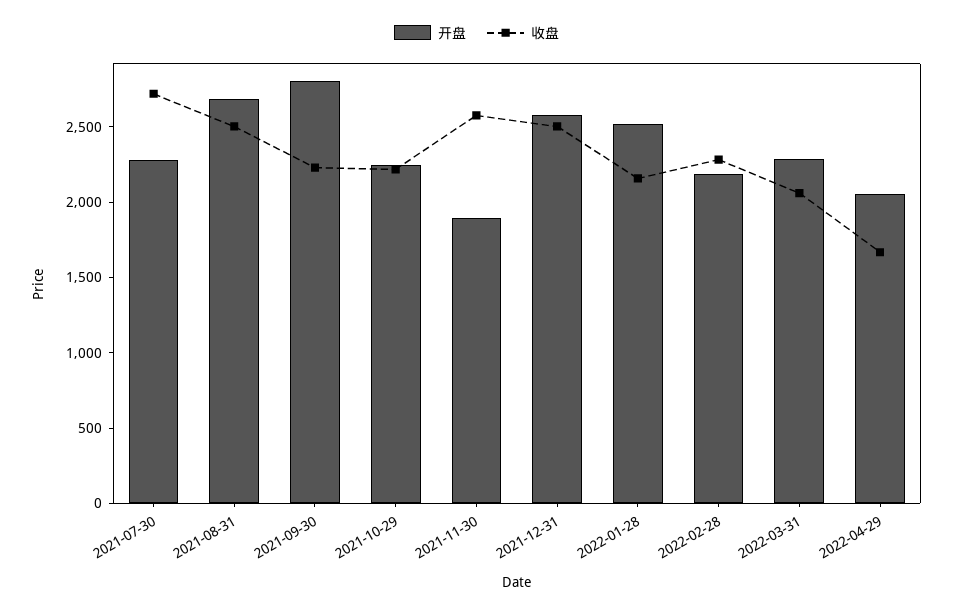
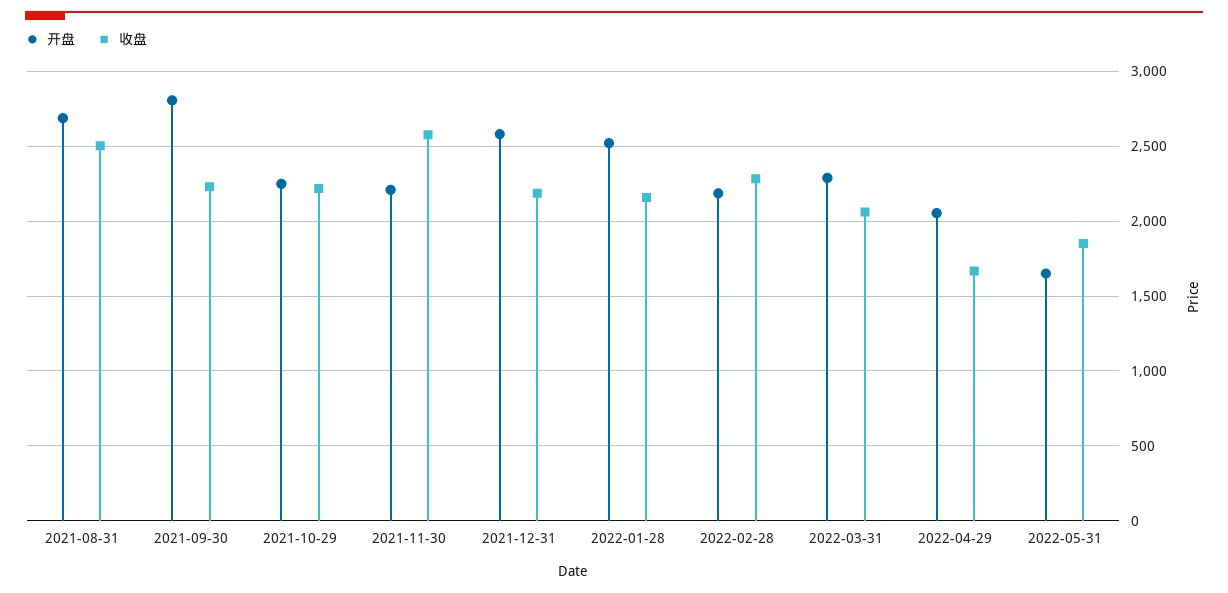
开盘, 2021-07-30: 2300 -> none
收盘, 2021-07-30: 2700 -> none
开盘, 2021-11-30: 1900 -> 2200
收盘, 2021-12-31: 2500 -> 2200
开盘, 2022-05-31: none -> 1650
收盘, 2022-05-31: none -> 1850

